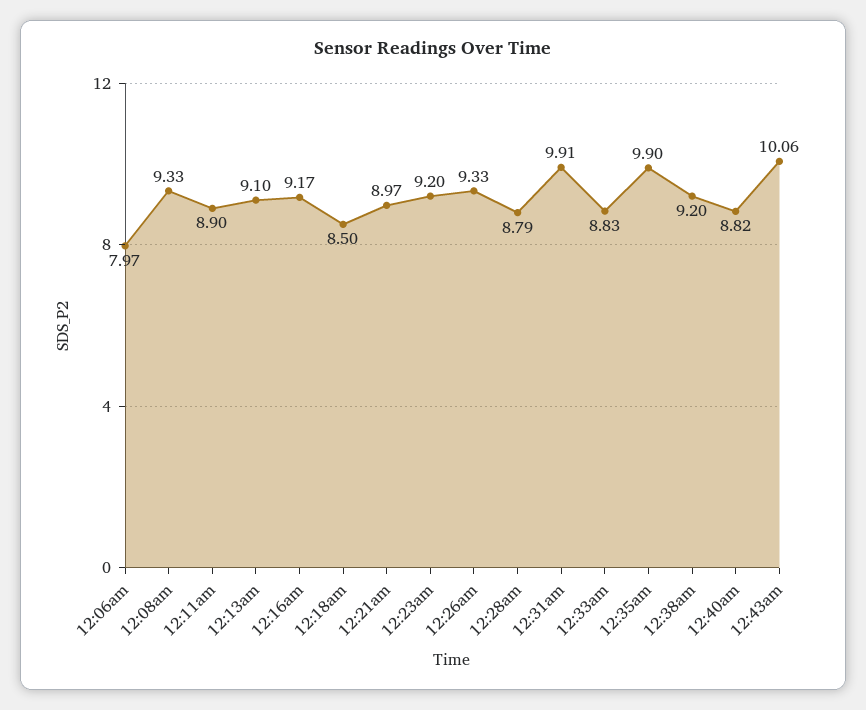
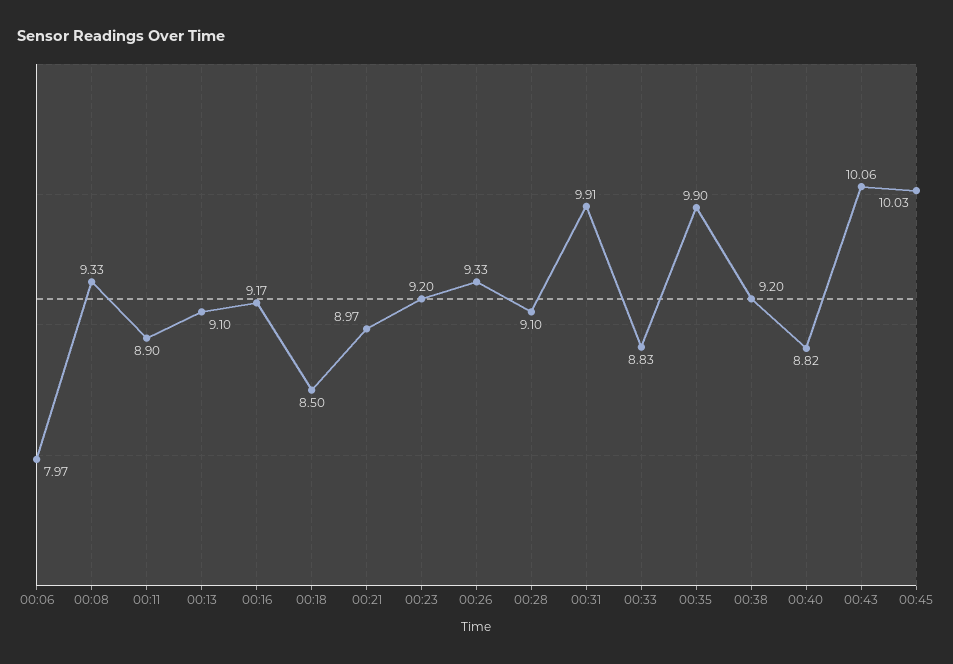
12:28am: 8.79 -> 9.1
00:45: none -> 10.03

